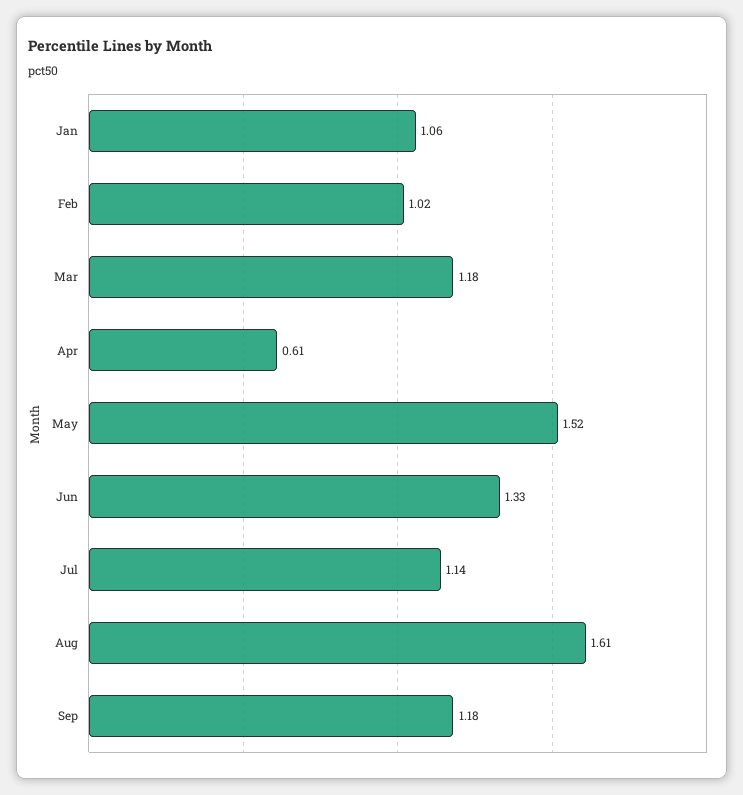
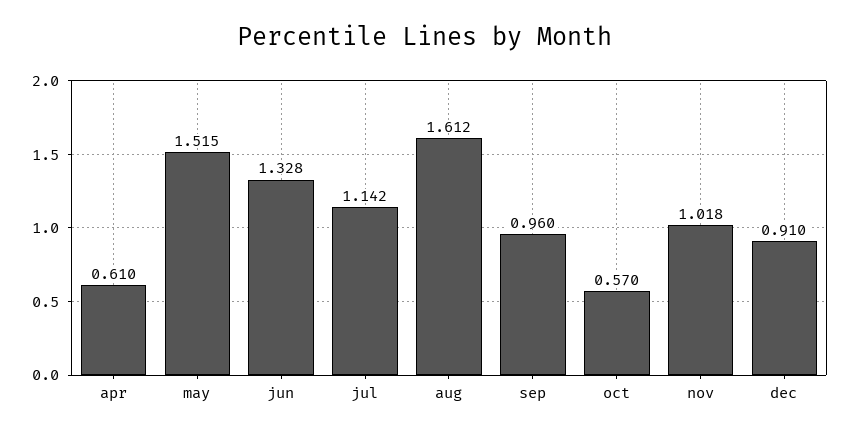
Jan: 1.06 -> none
Feb: 1.02 -> none
Mar: 1.18 -> none
Sep: 1.18 -> 0.96
oct: none -> 0.57
nov: none -> 1.018
dec: none -> 0.91

